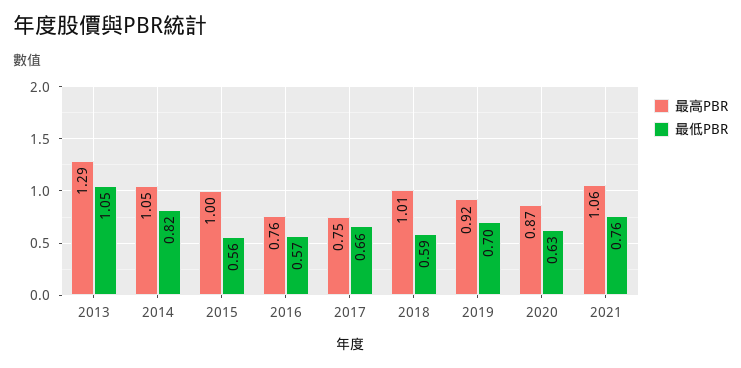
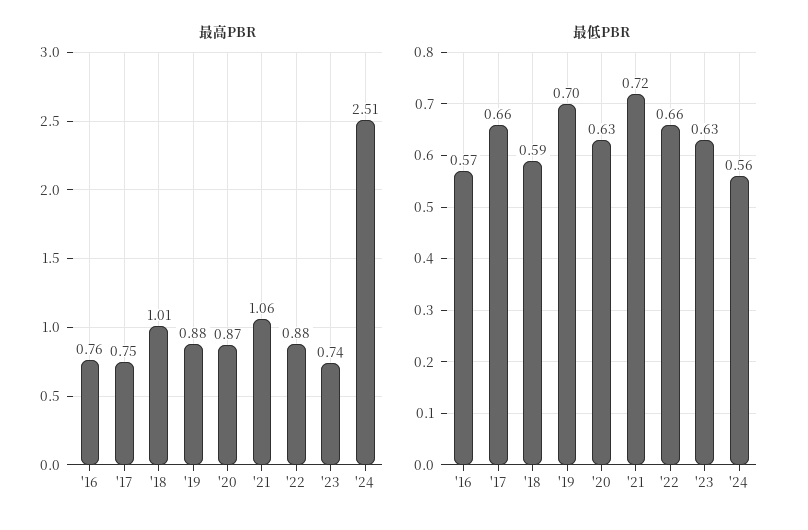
最高PBR, 2013: 1.29 -> none
最低PBR, 2013: 1.05 -> none
最高PBR, 2014: 1.05 -> none
最低PBR, 2014: 0.82 -> none
最高PBR, 2015: 1 -> none
最低PBR, 2015: 0.56 -> none
最高PBR, 2019: 0.92 -> 0.88
最低PBR, 2021: 0.76 -> 0.72
最高PBR, '22: none -> 0.88
最高PBR, '23: none -> 0.74
最高PBR, '24: none -> 2.51
最低PBR, '22: none -> 0.66
最低PBR, '23: none -> 0.63
最低PBR, '24: none -> 0.56

